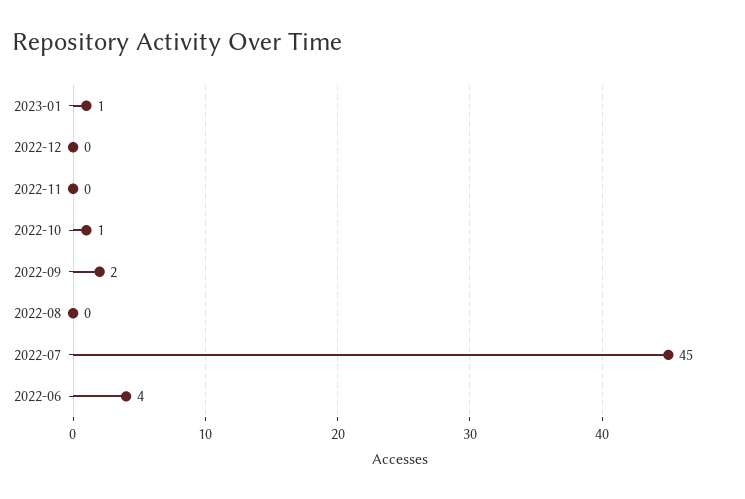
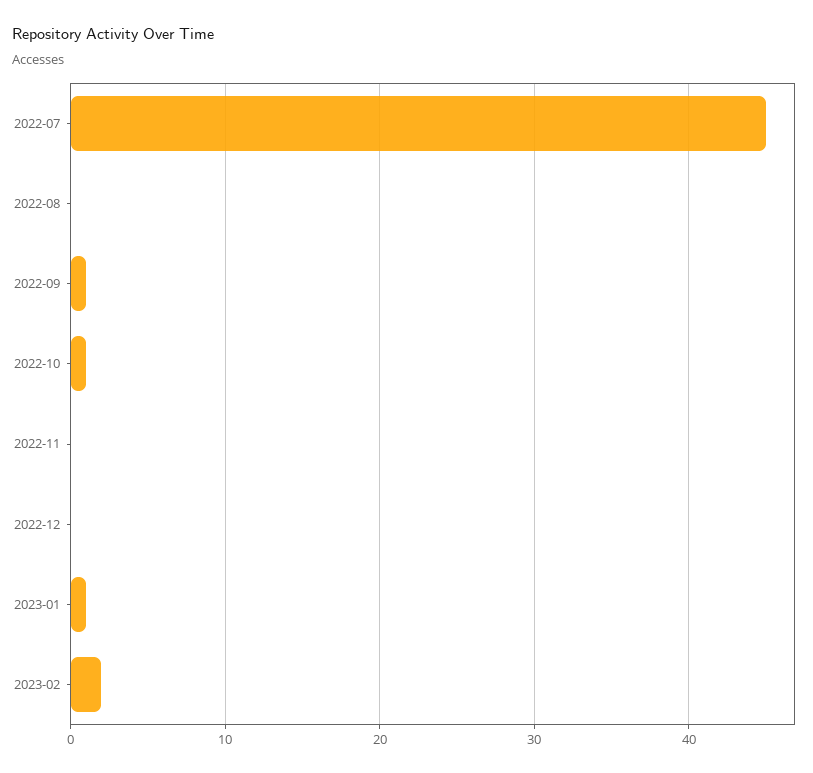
2022-09: 2 -> 1
2022-06: 4 -> none
2023-02: none -> 2

